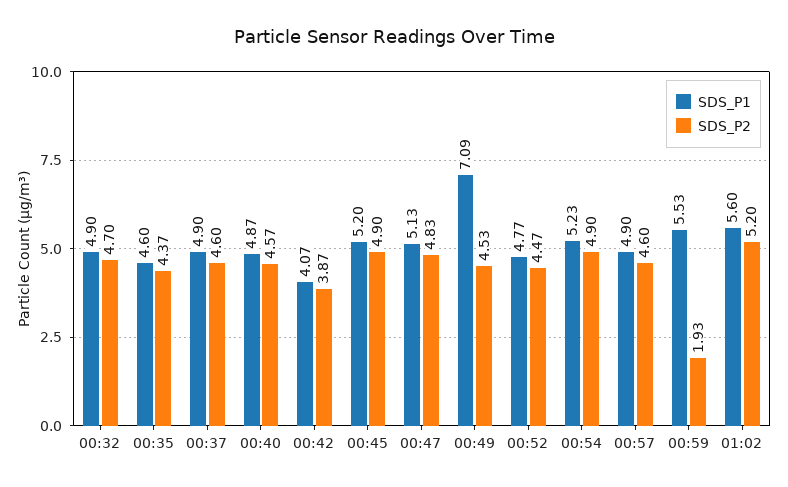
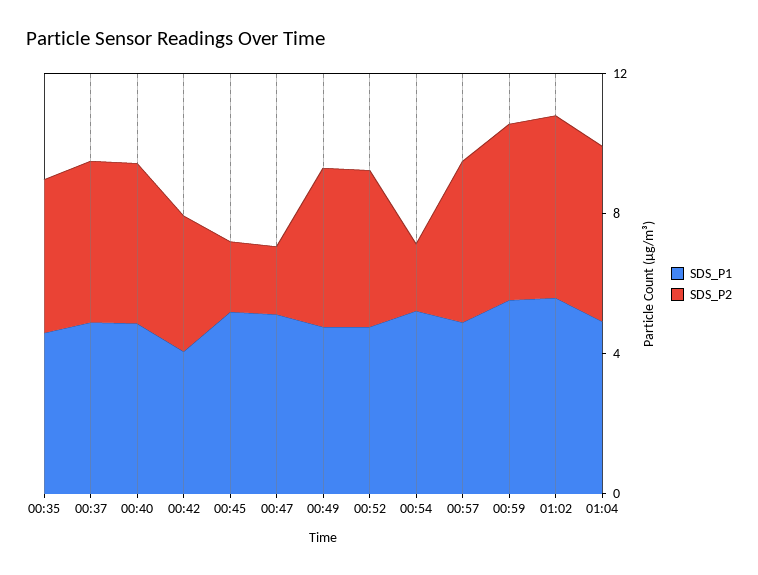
SDS_P1, 00:32: 4.9 -> none
SDS_P2, 00:32: 4.7 -> none
SDS_P2, 00:45: 4.9 -> 2
SDS_P2, 00:47: 4.83 -> 2
SDS_P1, 00:49: 7.09 -> 5
SDS_P2, 00:54: 4.9 -> 2
SDS_P2, 00:59: 1.93 -> 5
SDS_P1, 01:04: none -> 5
SDS_P2, 01:04: none -> 5

